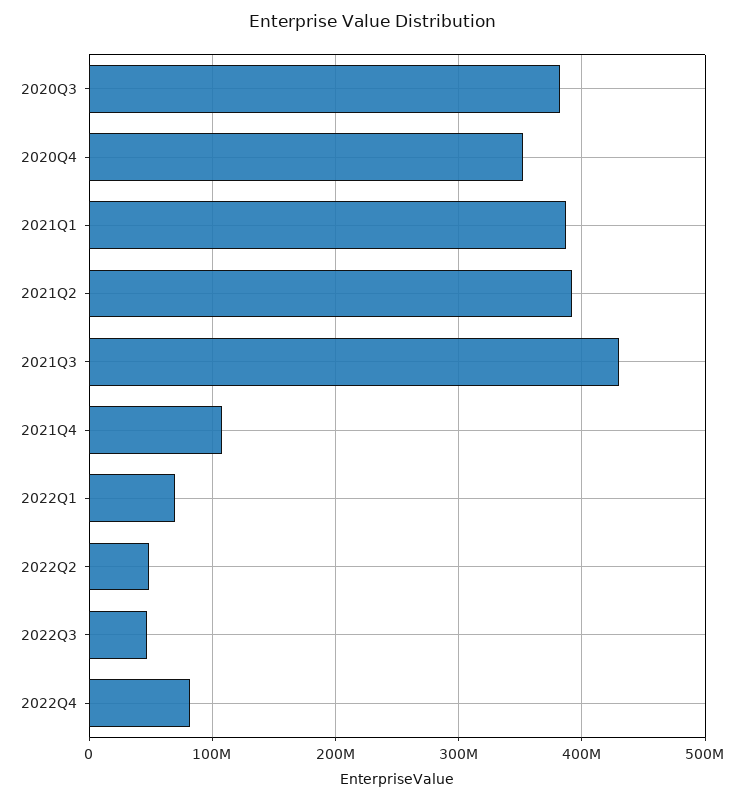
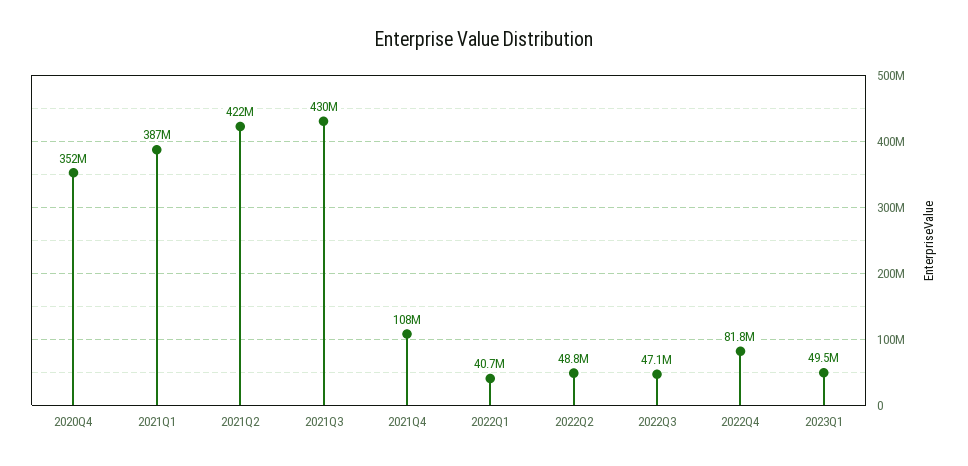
2020Q3: 380000000 -> none
2021Q2: 390000000 -> 422000000
2022Q1: 70000000 -> 40700000
2023Q1: none -> 49500000

